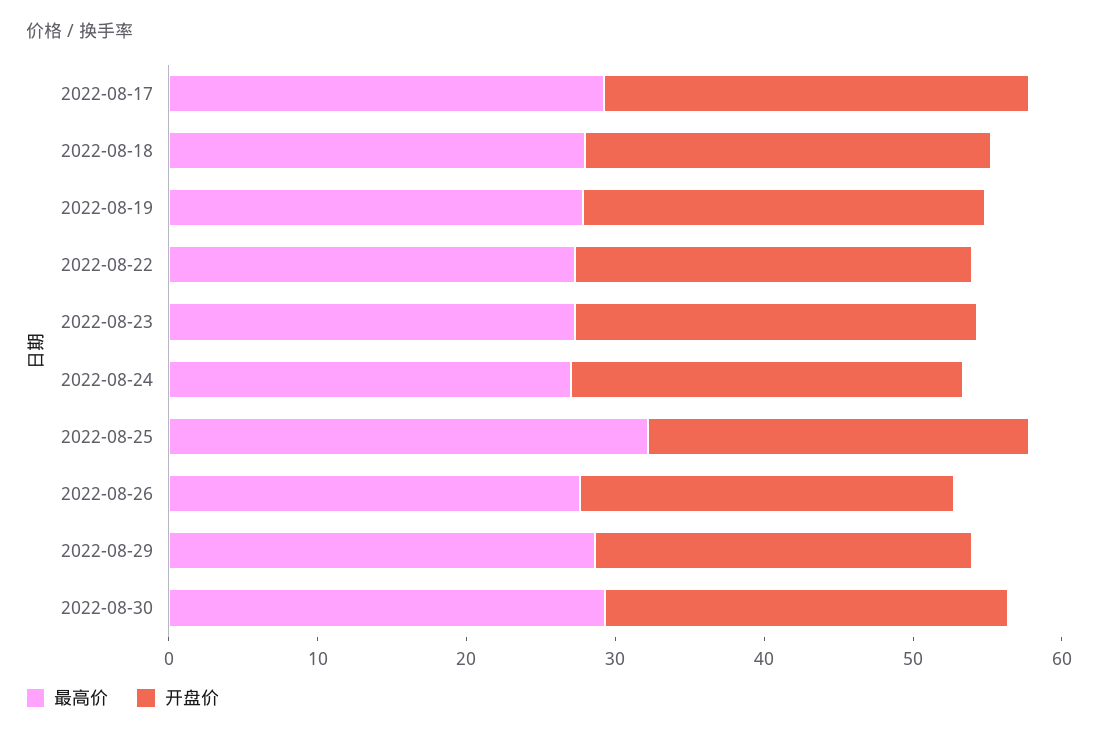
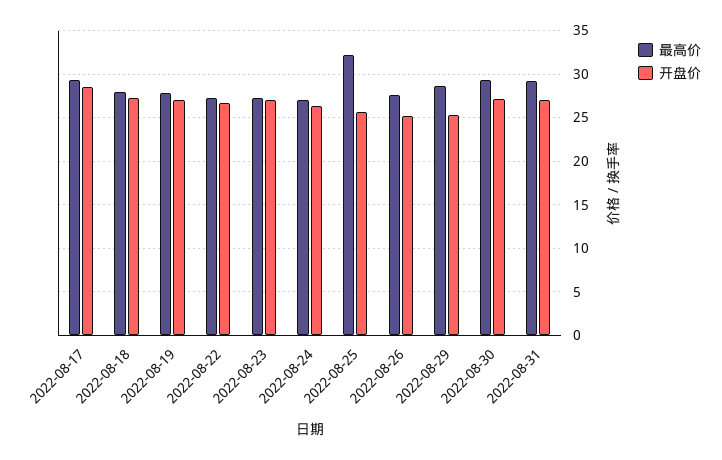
最高价, 2022-08-31: none -> 29
开盘价, 2022-08-31: none -> 27

